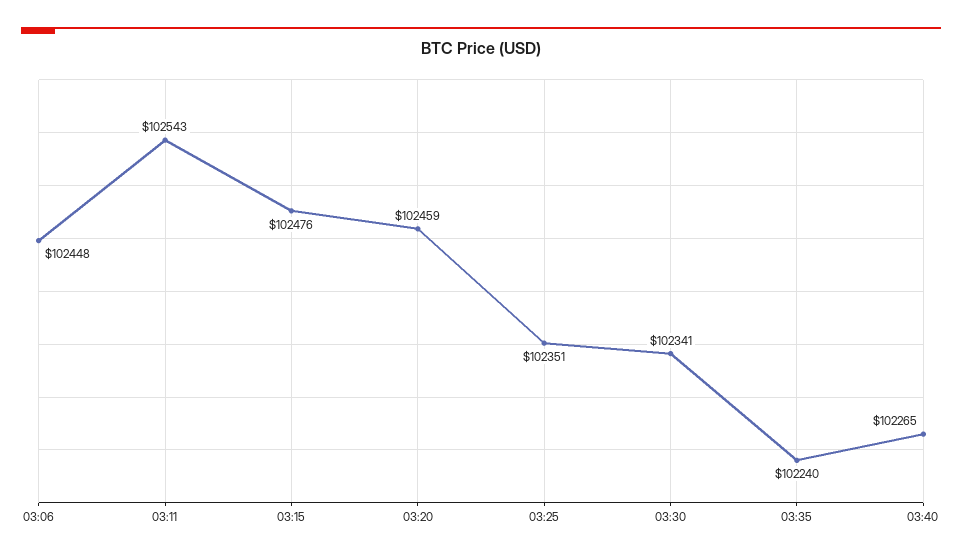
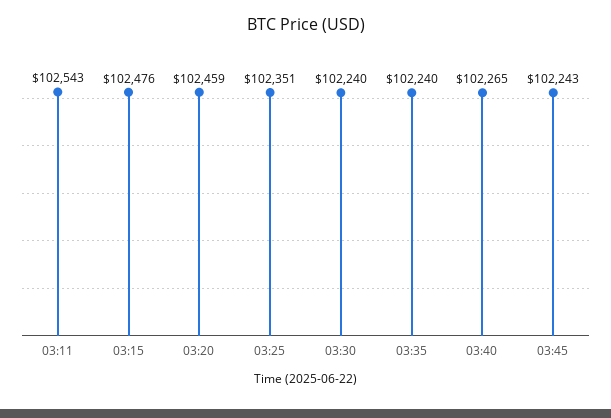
03:06: 102448 -> none
03:30: 102341 -> 102240
03:45: none -> 102243

